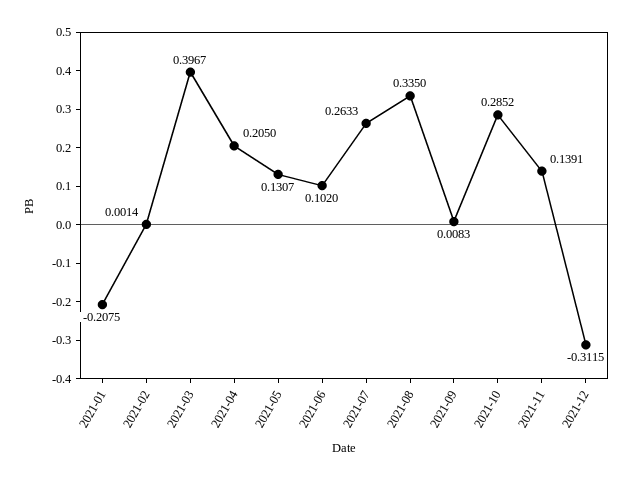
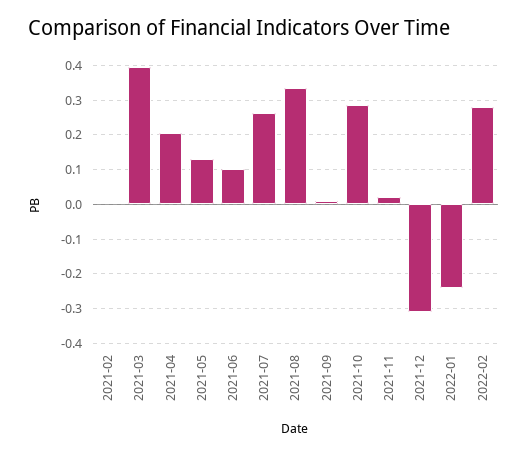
2021-01: -0.2075 -> none
2021-11: 0.1391 -> 0.02
2022-01: none -> -0.24
2022-02: none -> 0.28

